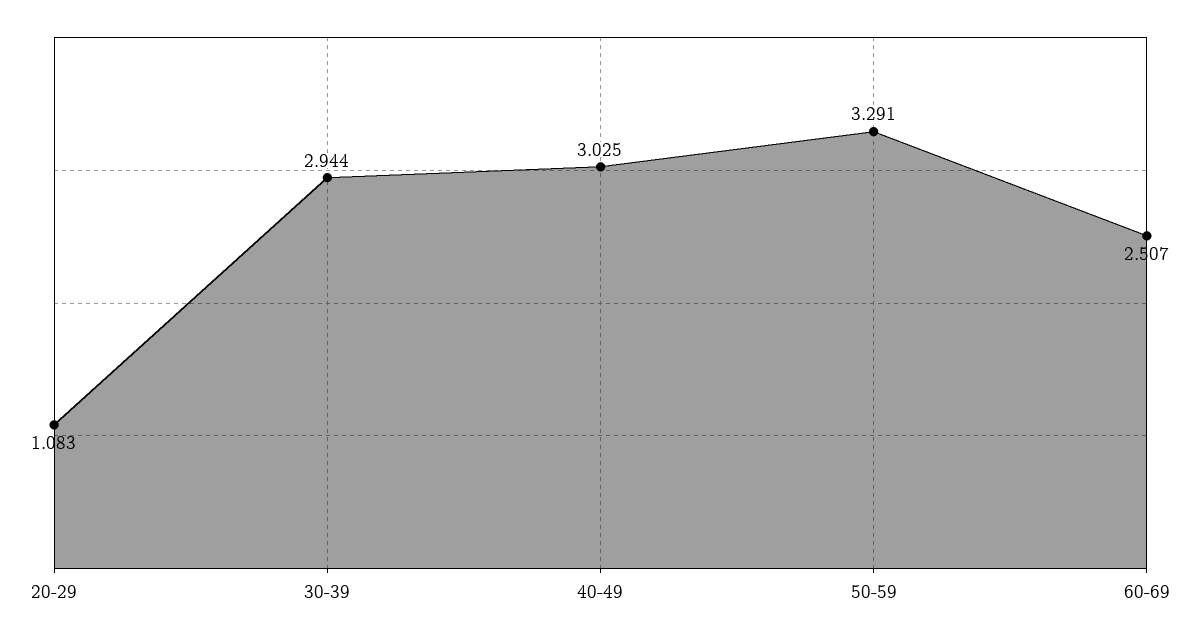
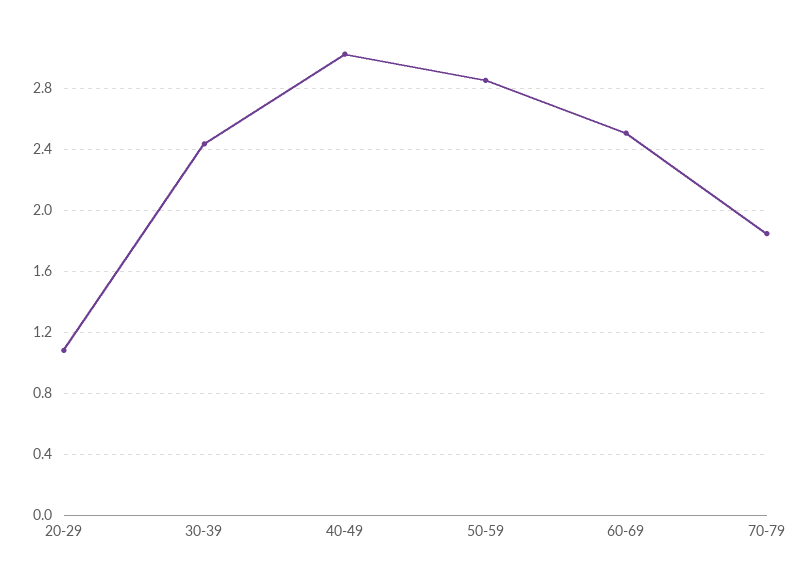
30-39: 2.944 -> 2.45
50-59: 3.291 -> 2.85
70-79: none -> 1.85

